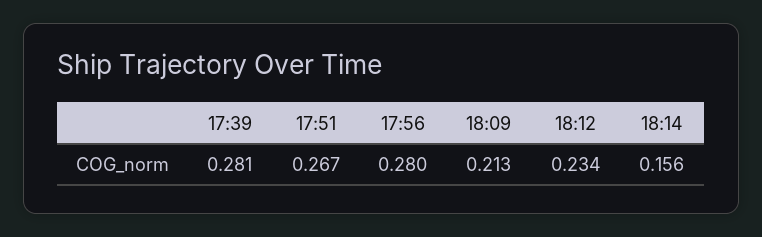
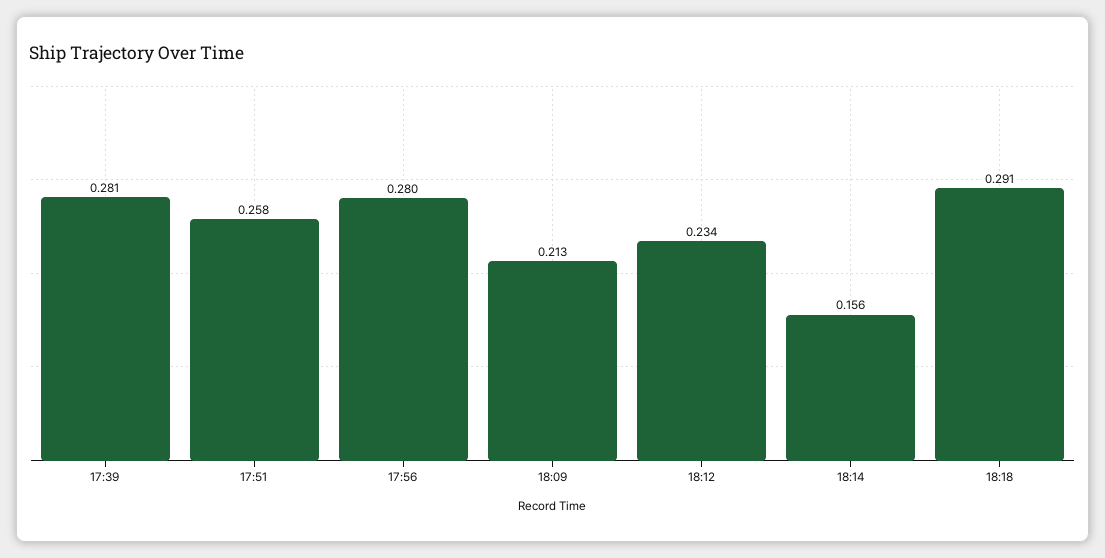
17:51: 0.267 -> 0.258
18:18: none -> 0.291

